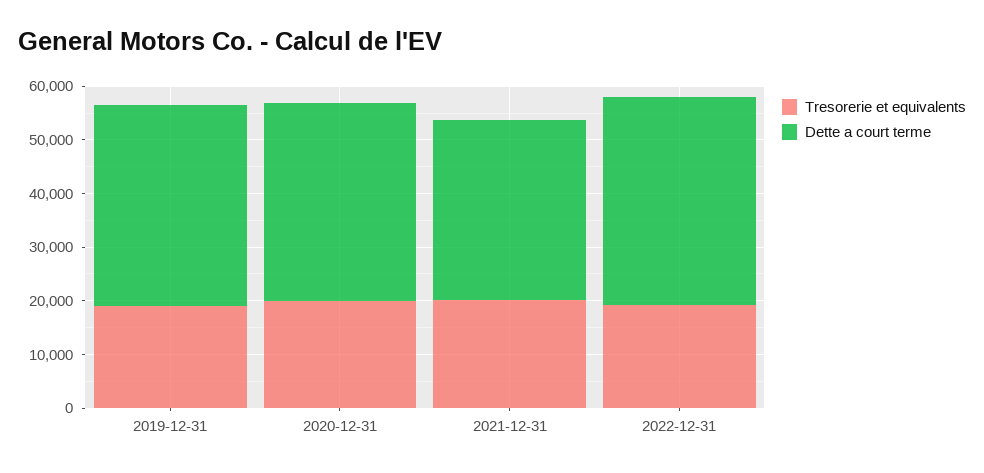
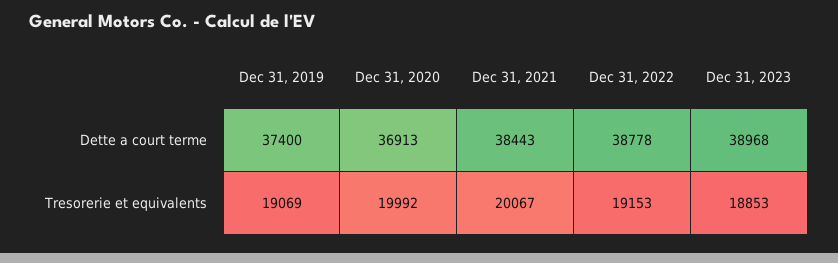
Dette a court terme, 2021-12-31: 34000 -> 38443
Dette a court terme, Dec 31, 2023: none -> 38968
Tresorerie et equivalents, Dec 31, 2023: none -> 18853

